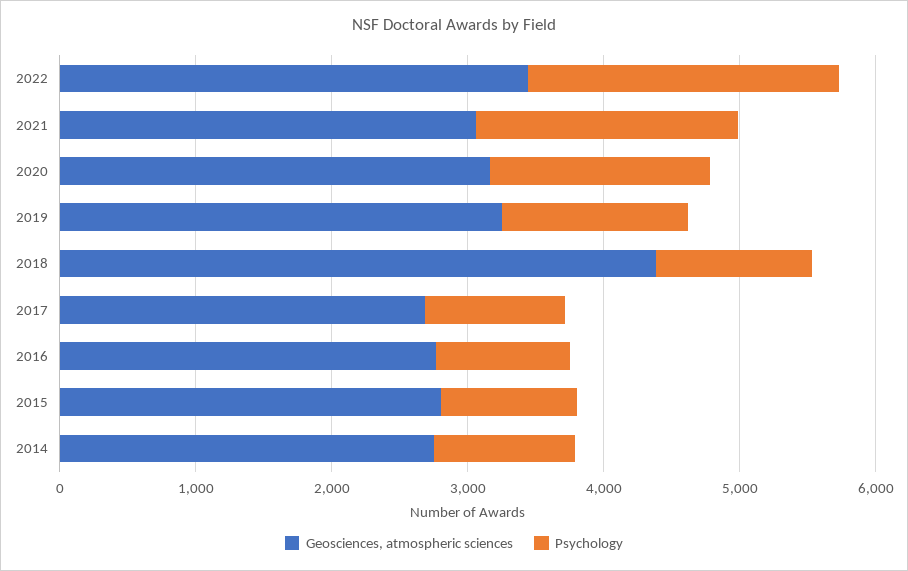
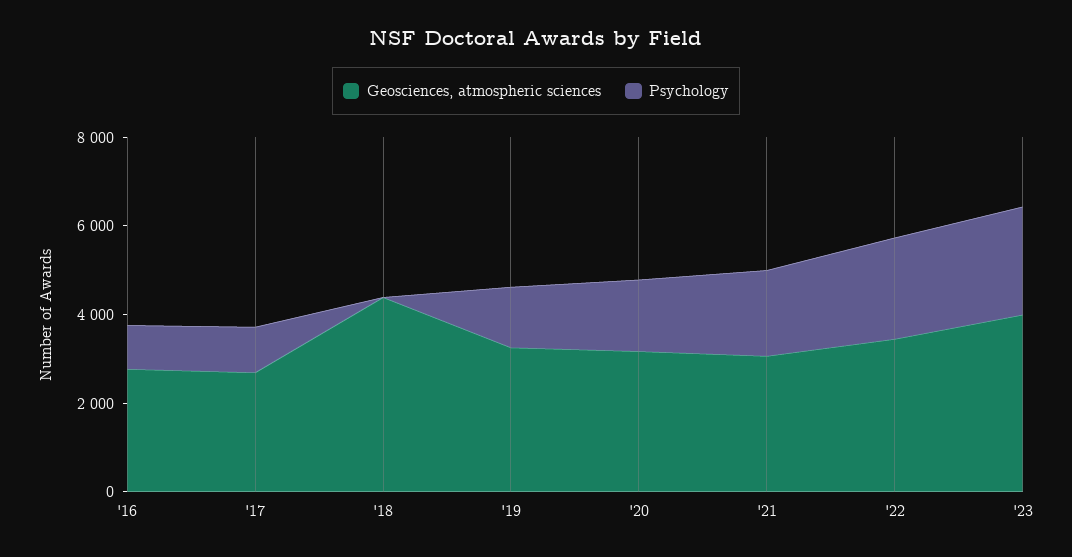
Psychology, 2018: 1200 -> 0
Geosciences, atmospheric sciences, 2015: 2800 -> none
Psychology, 2015: 1000 -> none
Geosciences, atmospheric sciences, 2014: 2800 -> none
Psychology, 2014: 1000 -> none
Geosciences, atmospheric sciences, '23: none -> 4000
Psychology, '23: none -> 2500

